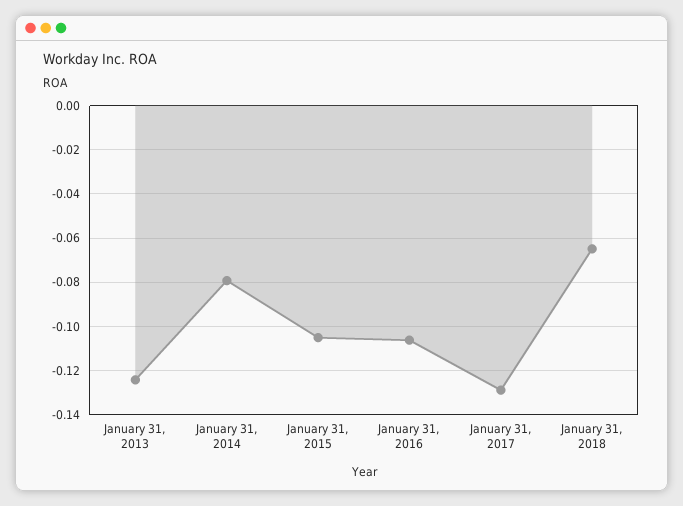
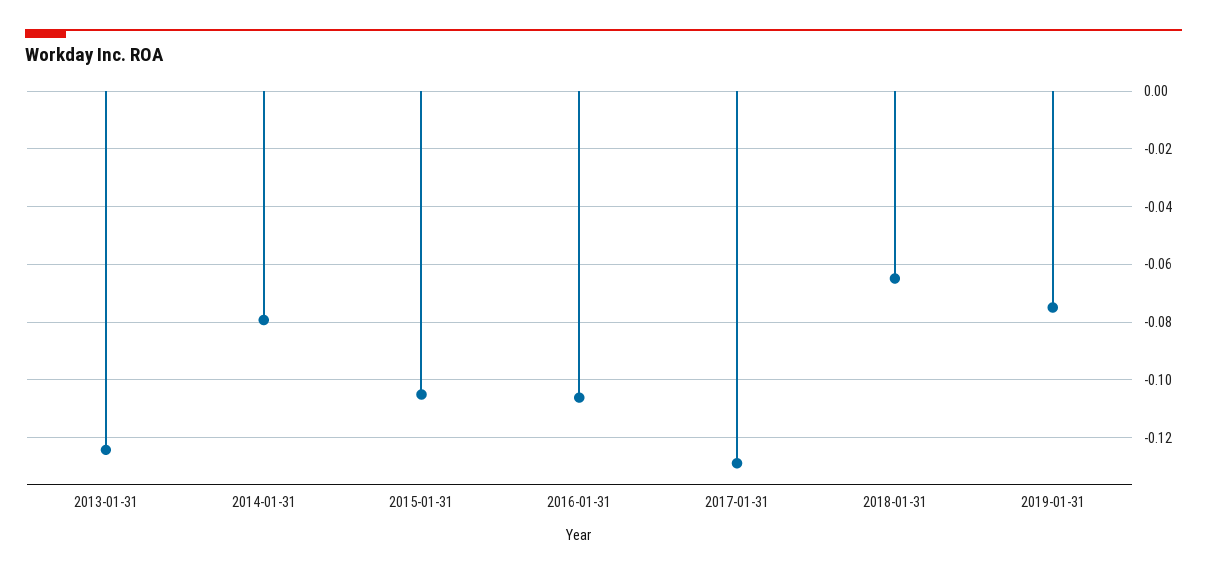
2019-01-31: none -> -0.075

